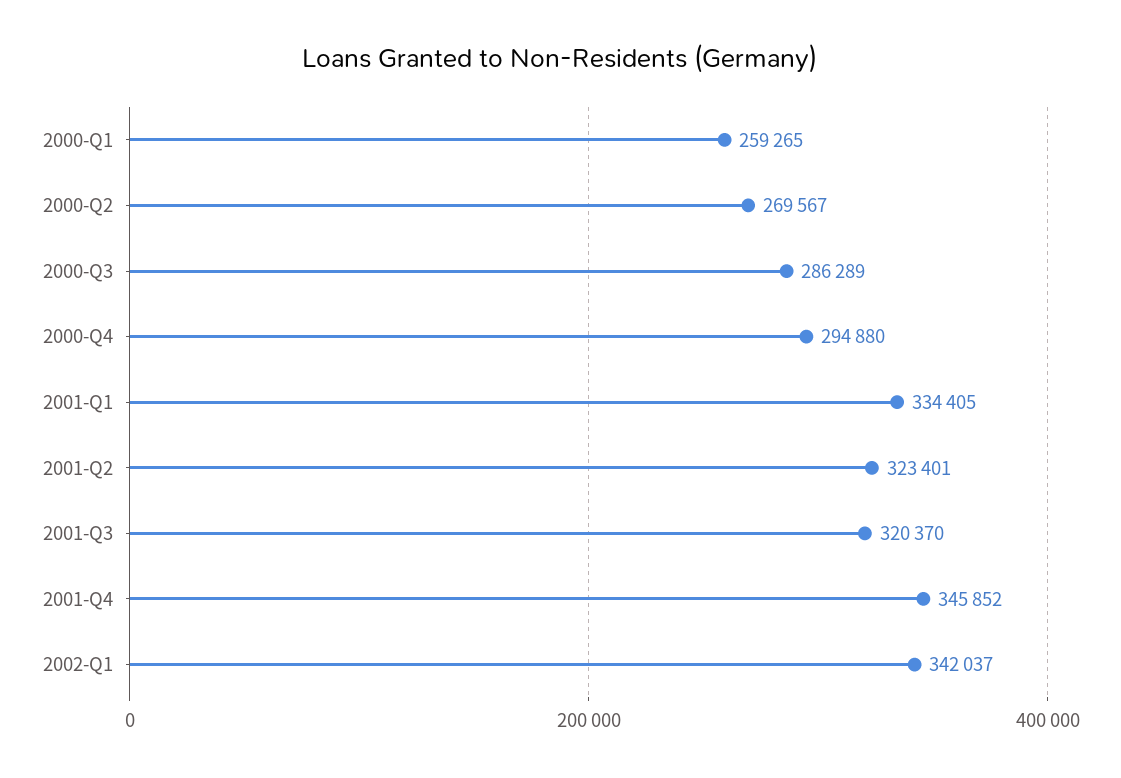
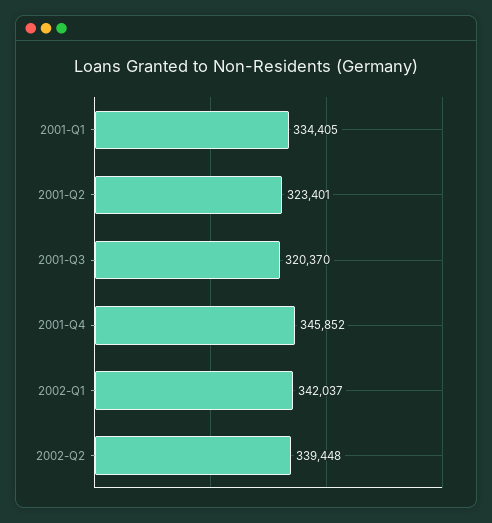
2000-Q1: 259265 -> none
2000-Q2: 269567 -> none
2000-Q3: 286289 -> none
2000-Q4: 294880 -> none
2002-Q2: none -> 339448

